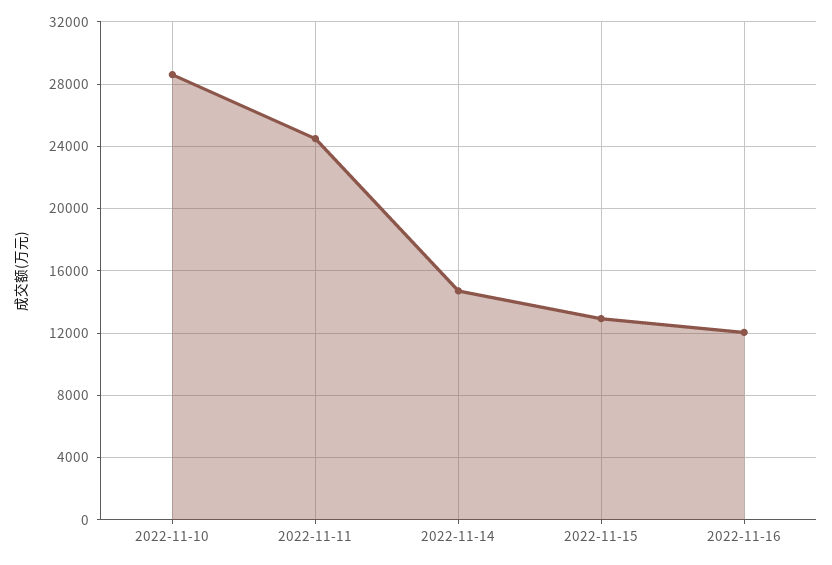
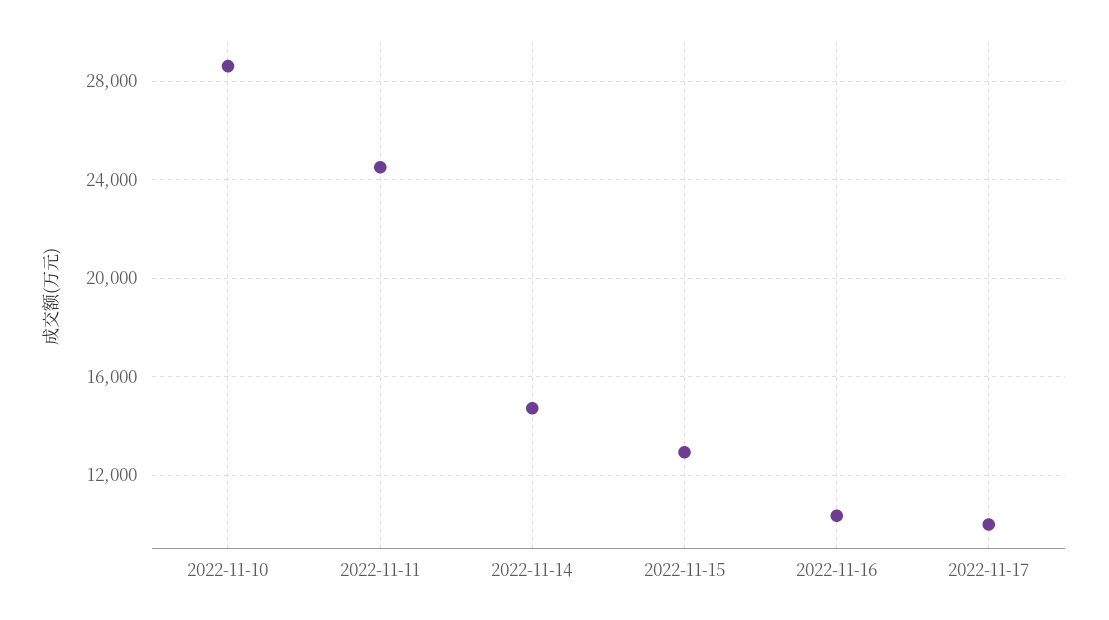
2022-11-16: 12000 -> 10500
2022-11-17: none -> 10000

